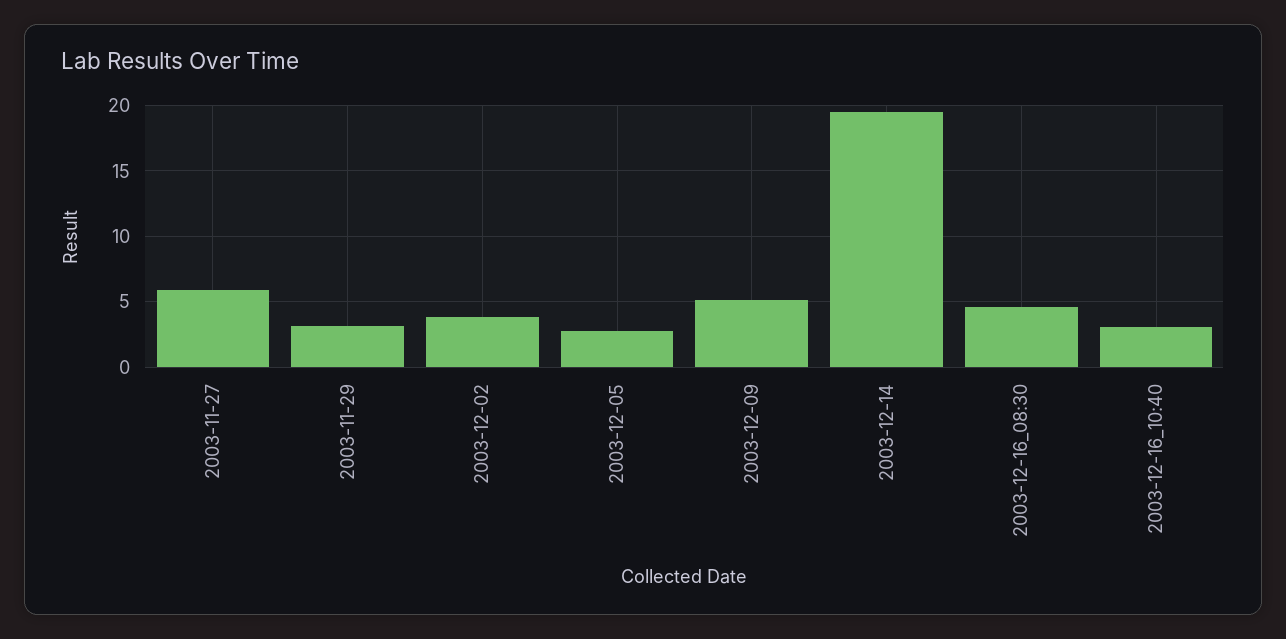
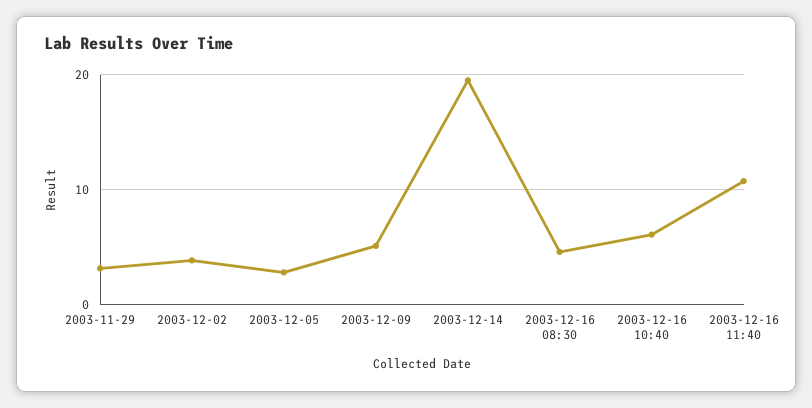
2003-11-27: 6 -> none
2003-12-16_10:40: 3 -> 6
2003-12-16 11:40: none -> 11

